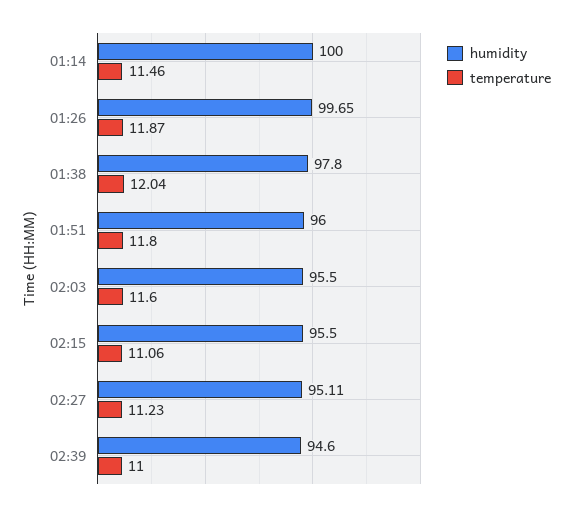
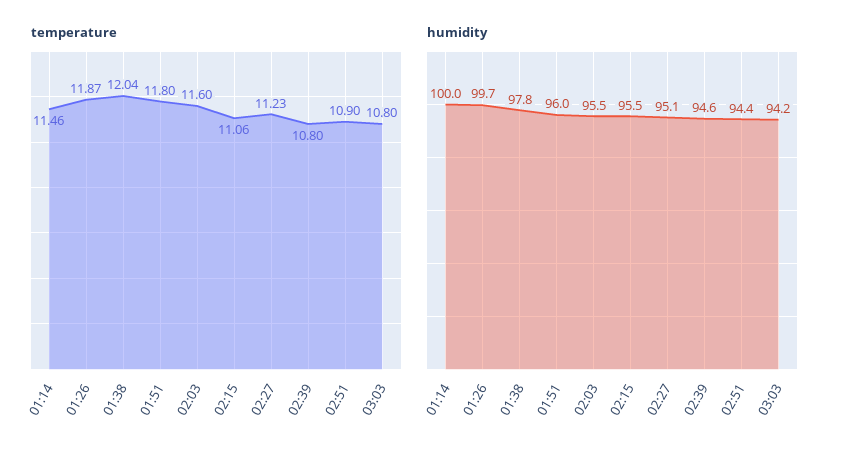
temperature, 02:39: 11 -> 10.8
temperature, 02:51: none -> 10.9
temperature, 03:03: none -> 10.8
humidity, 02:51: none -> 94.4
humidity, 03:03: none -> 94.2

